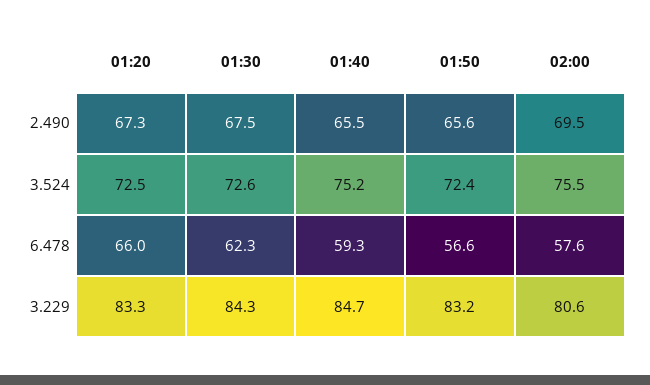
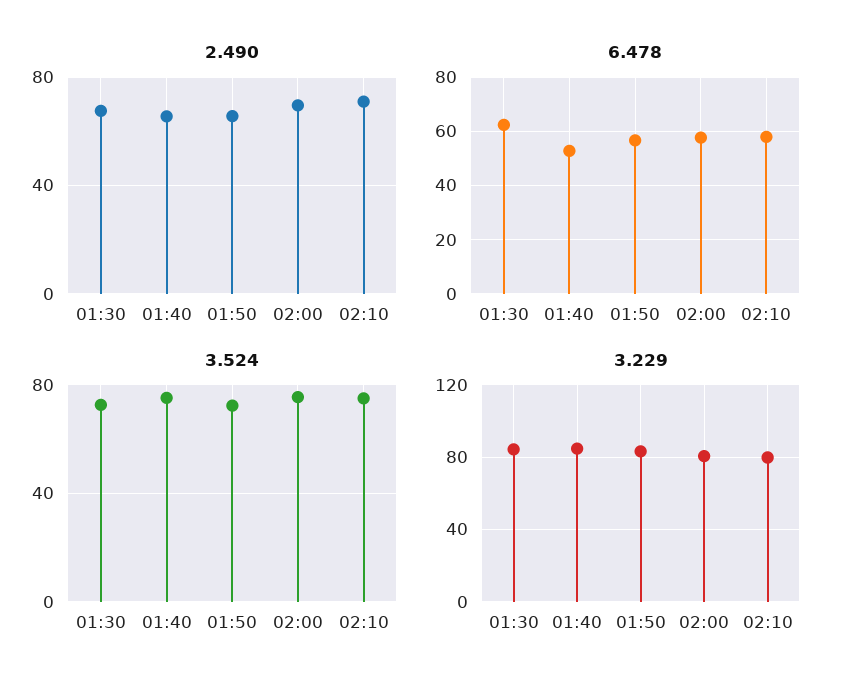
2.490, 01:20: 67.3 -> none
3.524, 01:20: 72.5 -> none
6.478, 01:20: 66 -> none
6.478, 01:40: 59.3 -> 52.5
3.229, 01:20: 83.3 -> none
2.490, 02:10: none -> 70
6.478, 02:10: none -> 57.5
3.524, 02:10: none -> 75
3.229, 02:10: none -> 80

